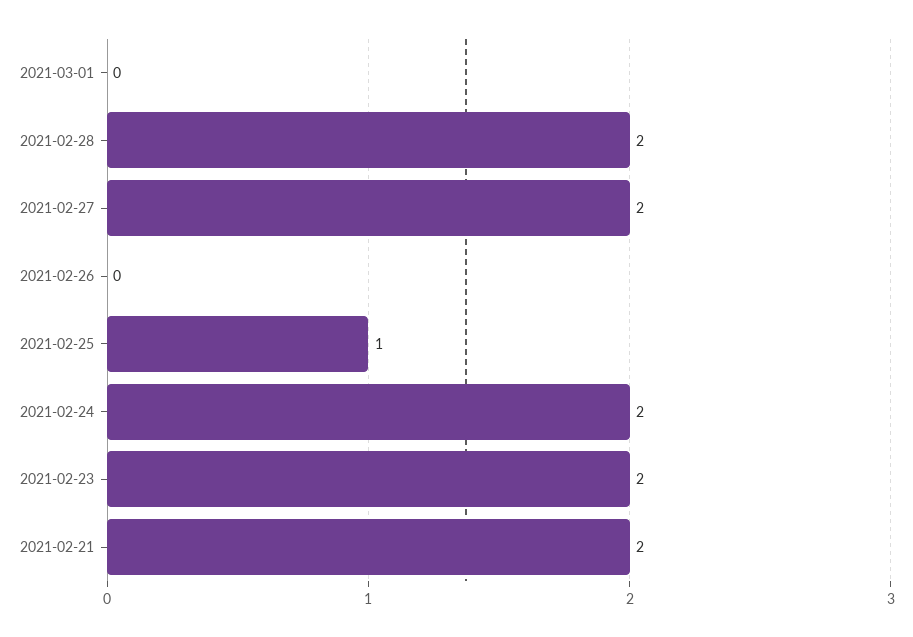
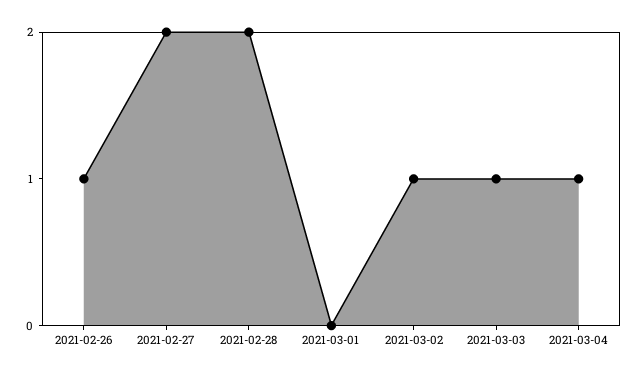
2021-02-26: 0 -> 1
2021-02-25: 1 -> none
2021-02-24: 2 -> none
2021-02-23: 2 -> none
2021-02-21: 2 -> none
2021-03-02: none -> 1
2021-03-03: none -> 1
2021-03-04: none -> 1

